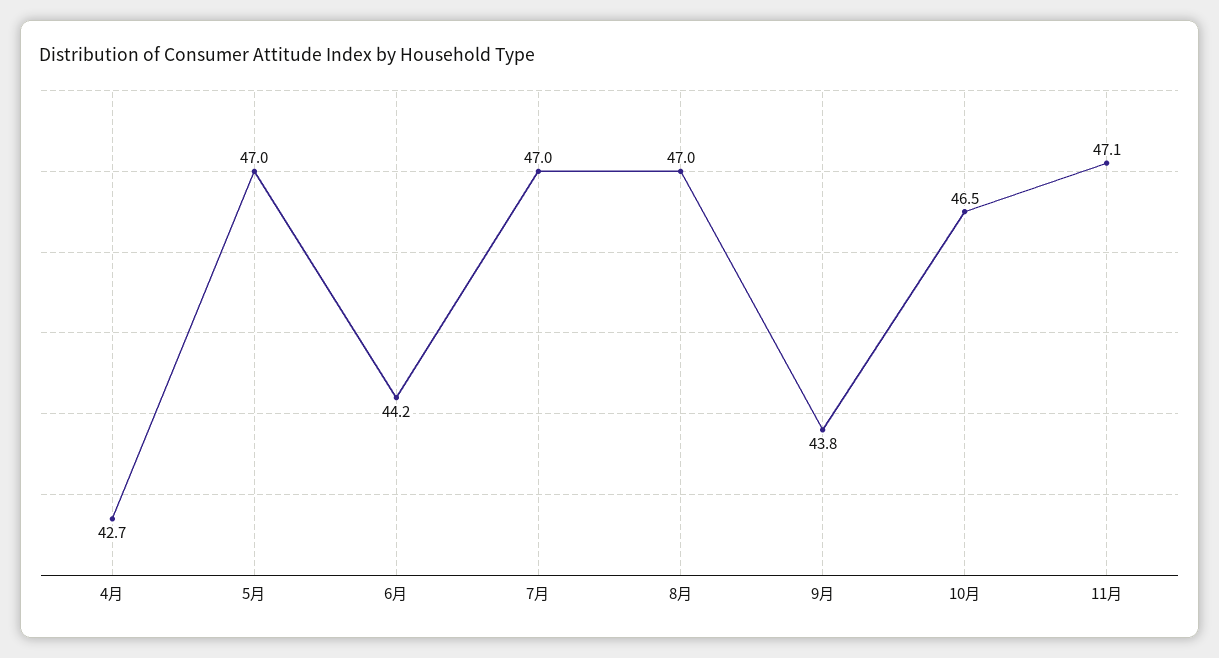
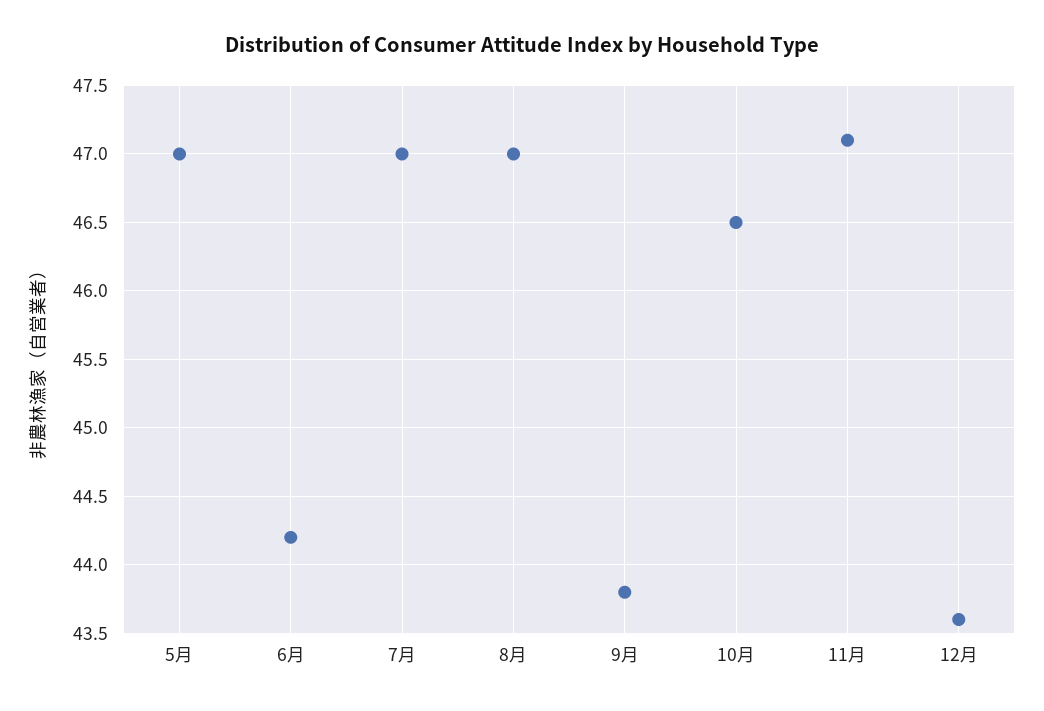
4月: 42.7 -> none
12月: none -> 43.6

